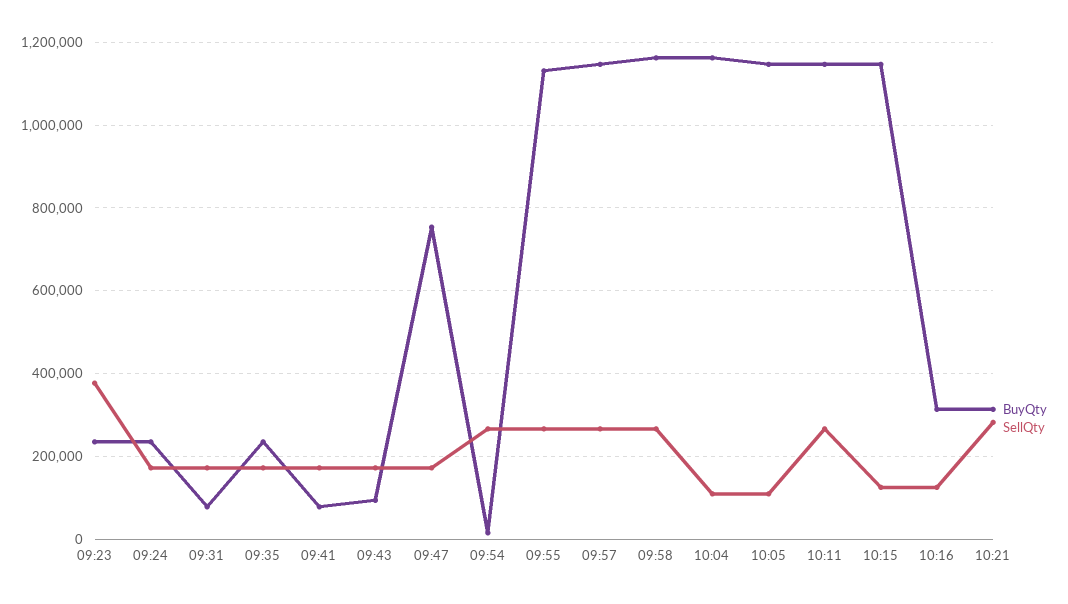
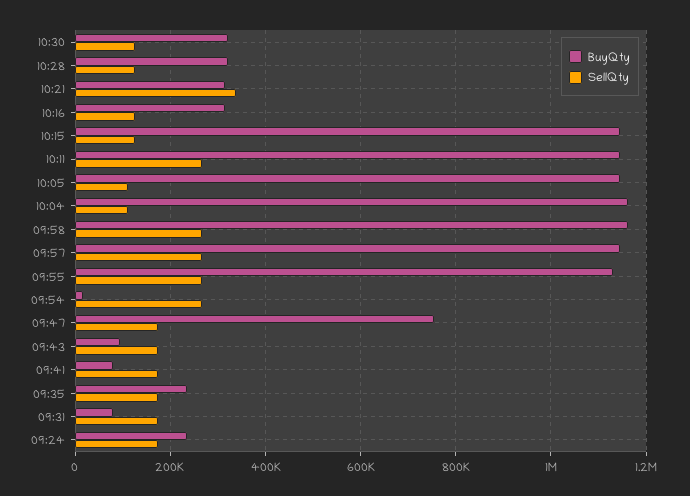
BuyQty, 09:23: 240000 -> none
SellQty, 09:23: 380000 -> none
SellQty, 10:21: 280000 -> 340000
BuyQty, 10:30: none -> 320000
SellQty, 10:30: none -> 120000
BuyQty, 10:28: none -> 320000
SellQty, 10:28: none -> 120000

